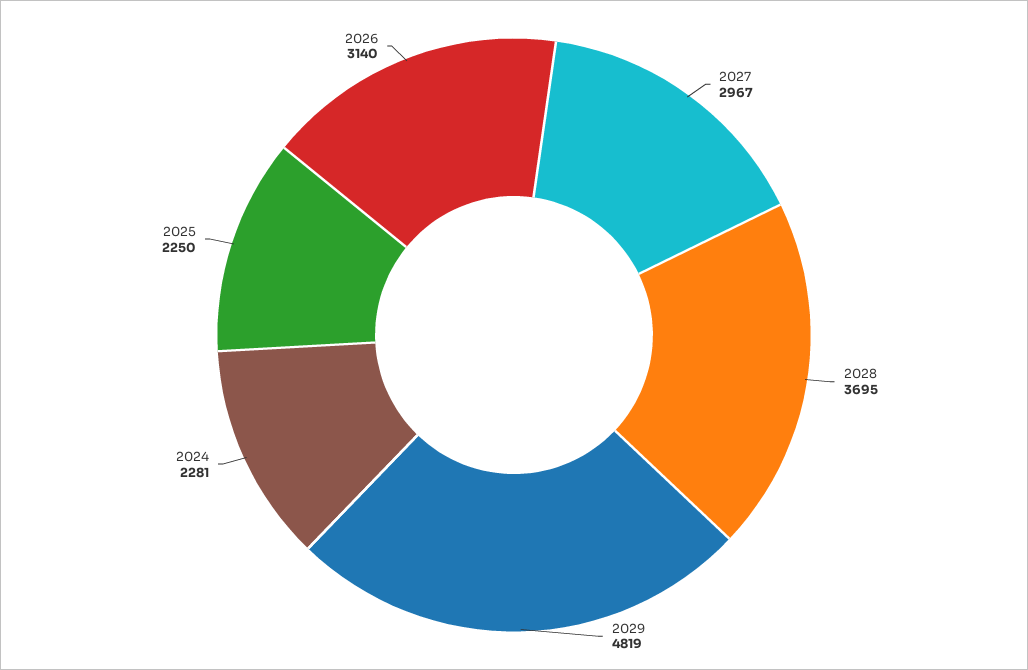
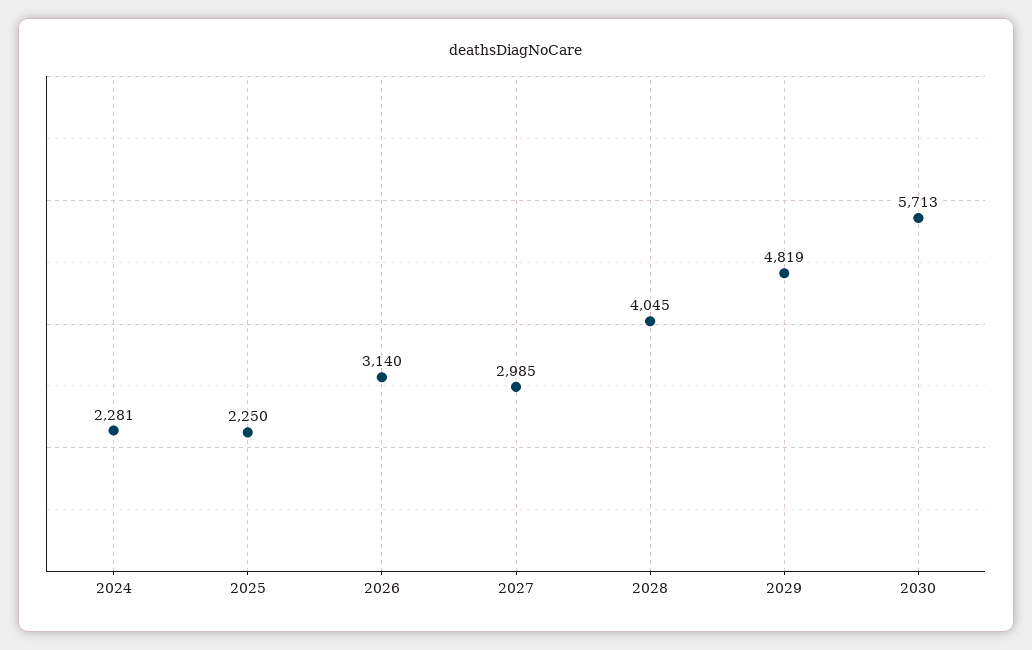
2027: 2967 -> 2985
2028: 3695 -> 4045
2030: none -> 5713

